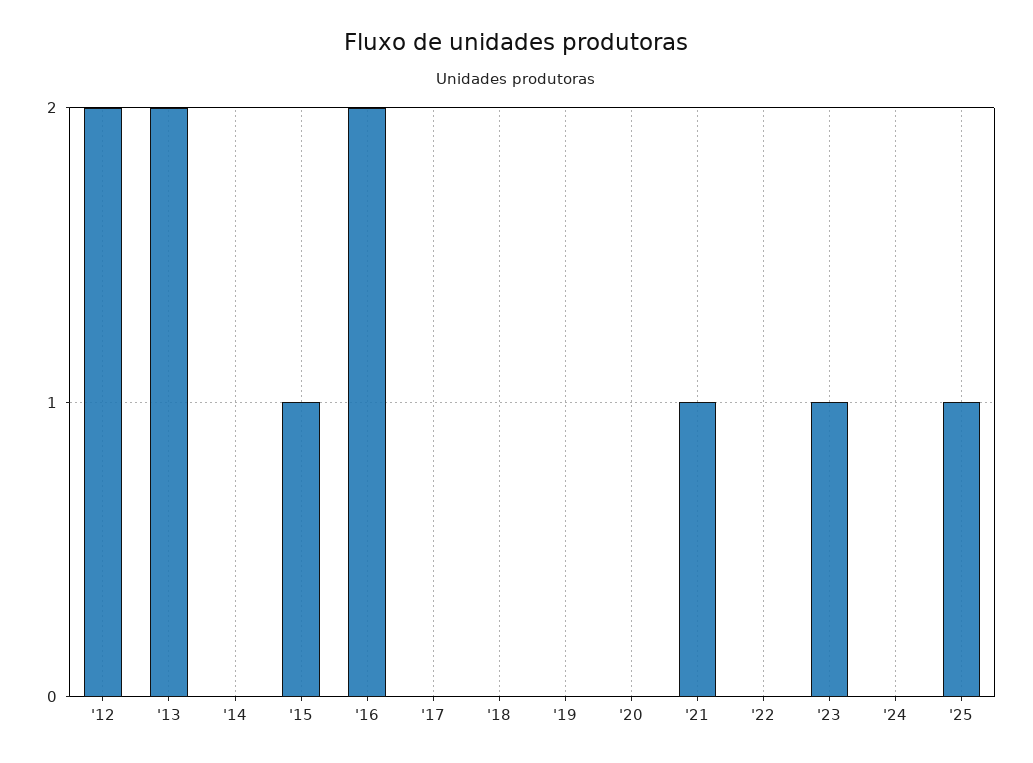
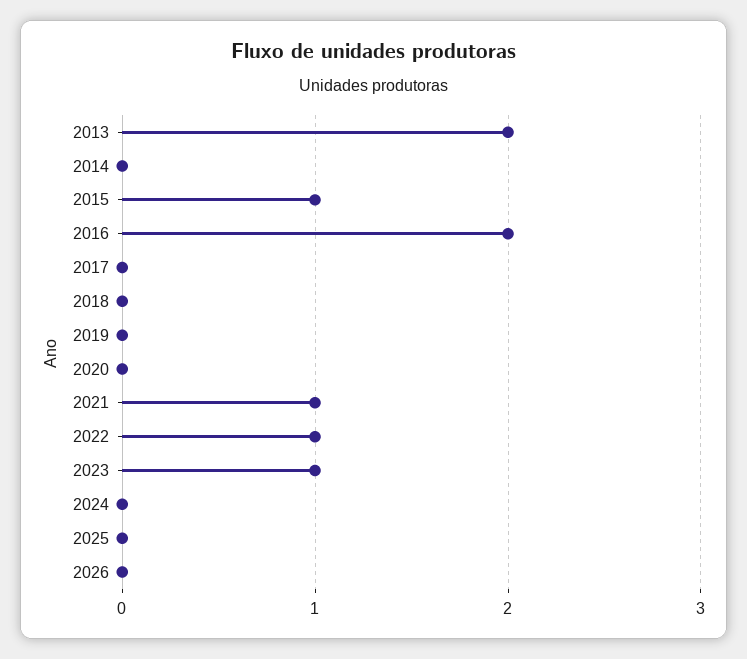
'12: 2 -> none
'22: 0 -> 1
'25: 1 -> 0
2026: none -> 0

